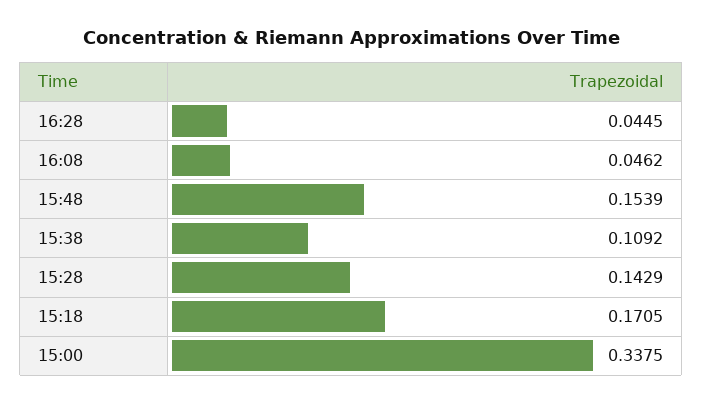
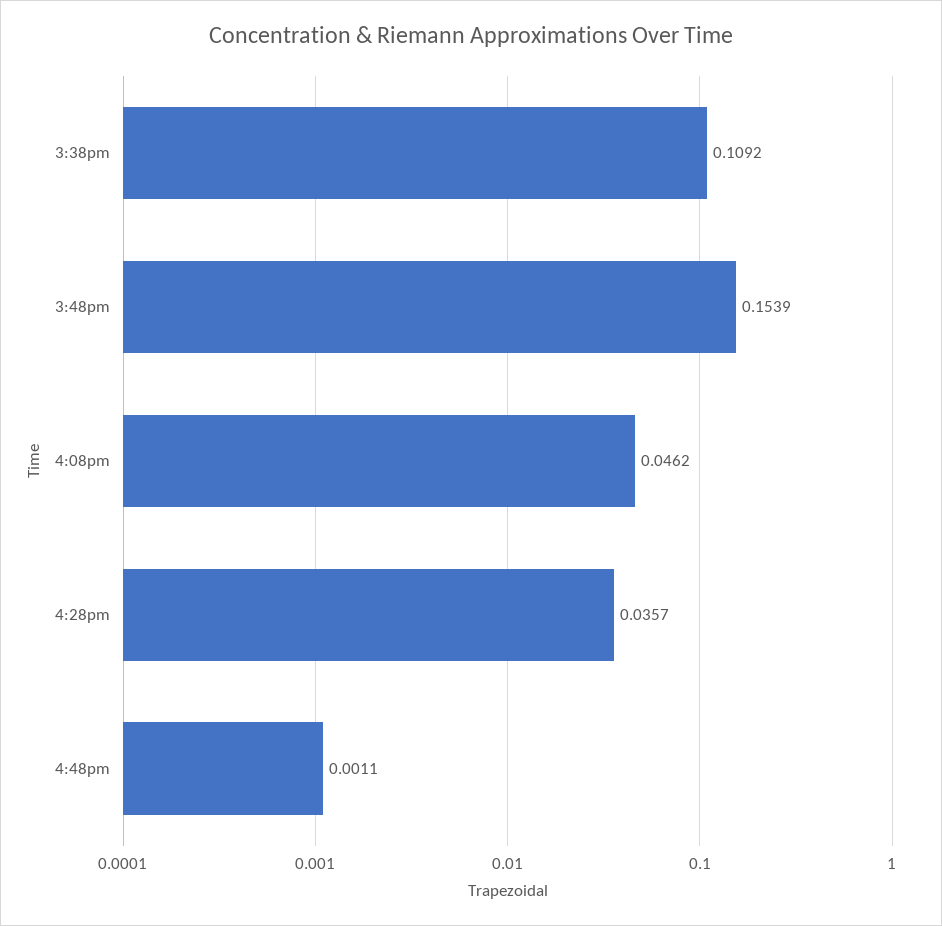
16:28: 0.0445 -> 0.0357
15:28: 0.1429 -> none
15:18: 0.1705 -> none
15:00: 0.3375 -> none
4:48pm: none -> 0.0011

